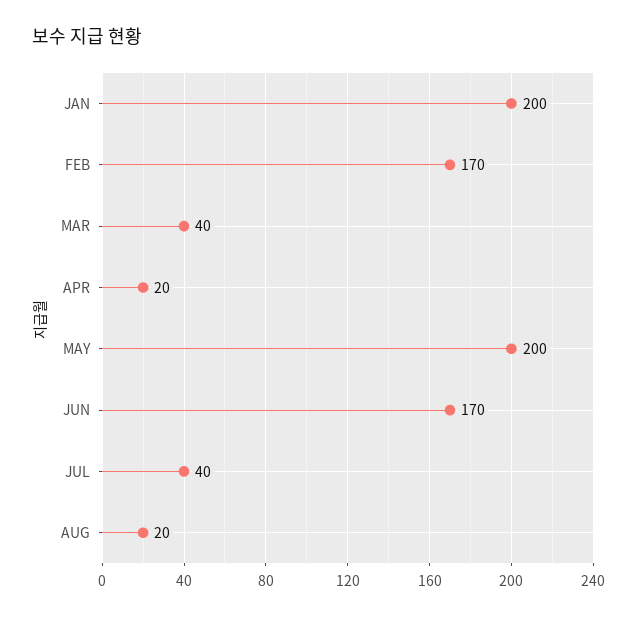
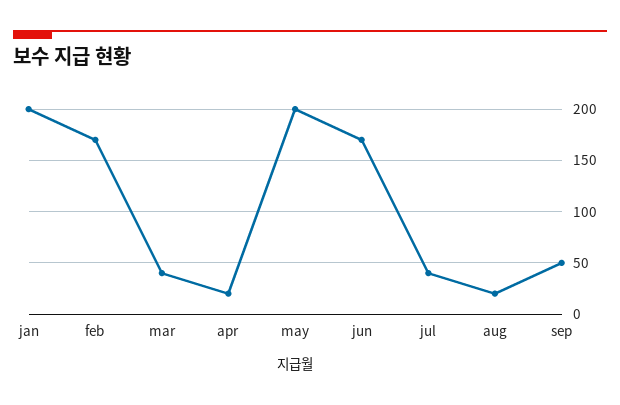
sep: none -> 50

